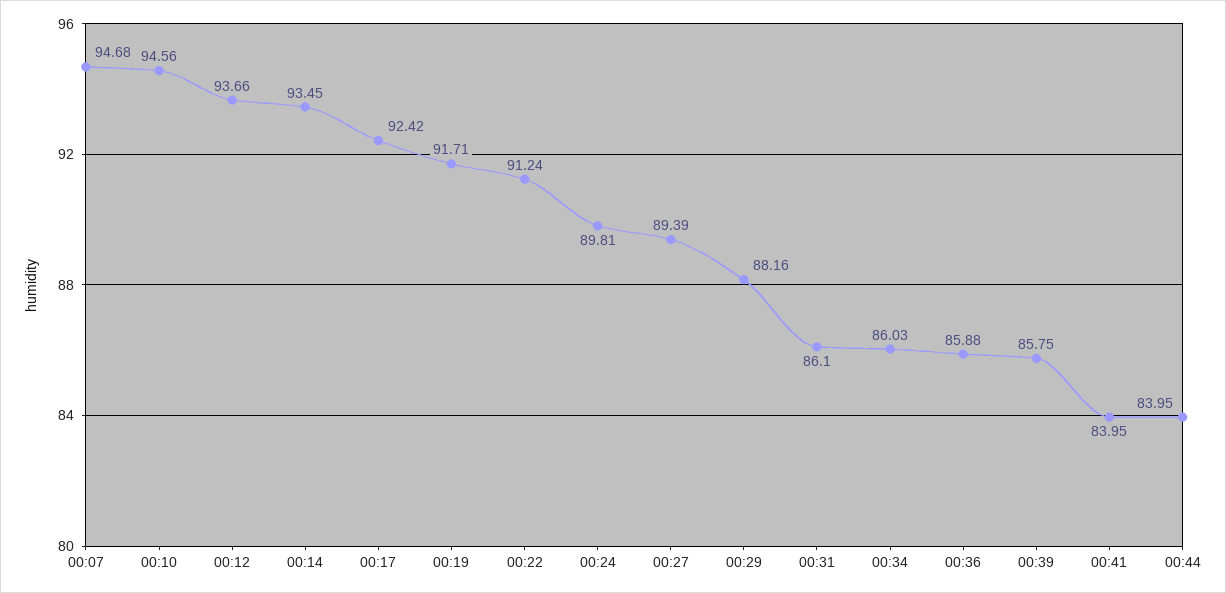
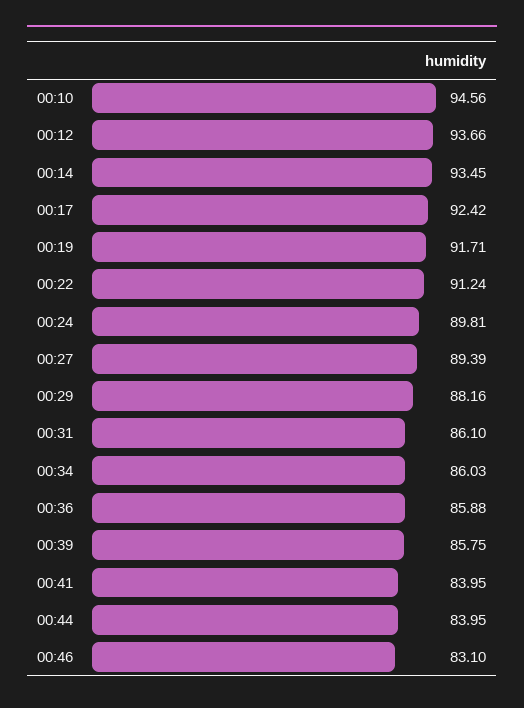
00:07: 94.68 -> none
00:46: none -> 83.1

